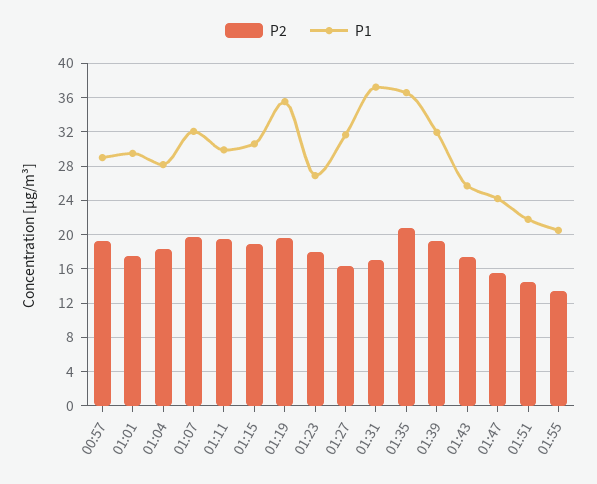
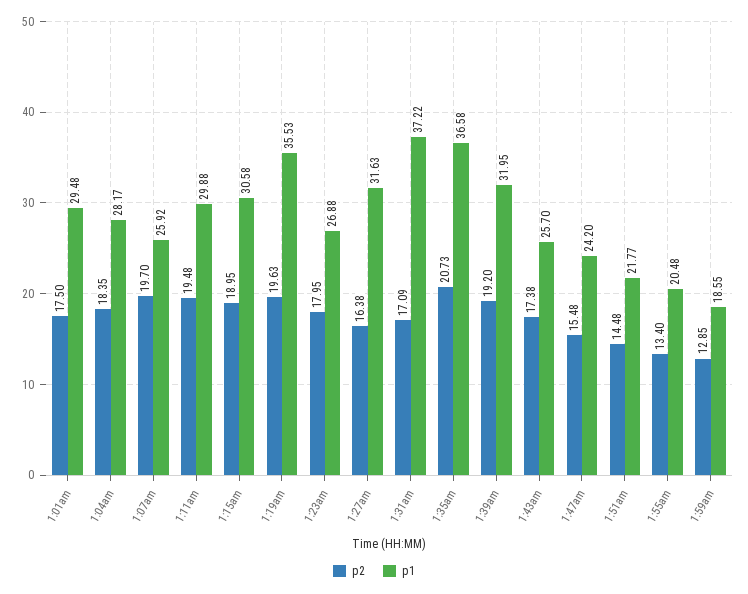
P2, 00:57: 19 -> none
P1, 00:57: 29 -> none
P1, 01:07: 32 -> 25.92
P2, 1:59am: none -> 12.85
P1, 1:59am: none -> 18.55

